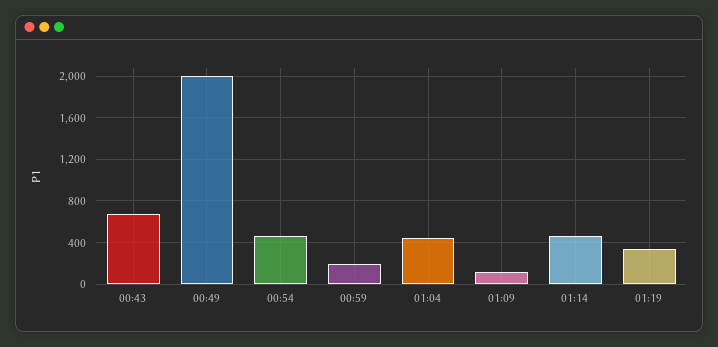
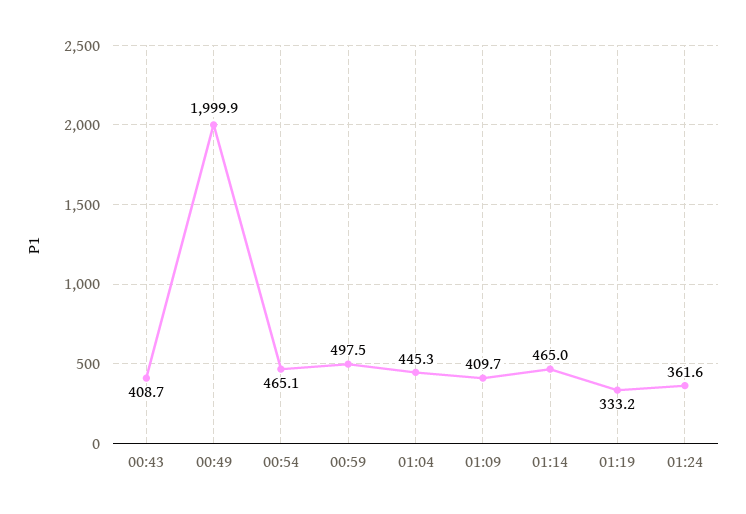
00:43: 700 -> 408.7
00:59: 200 -> 497.5
01:09: 100 -> 409.7
01:24: none -> 361.6

